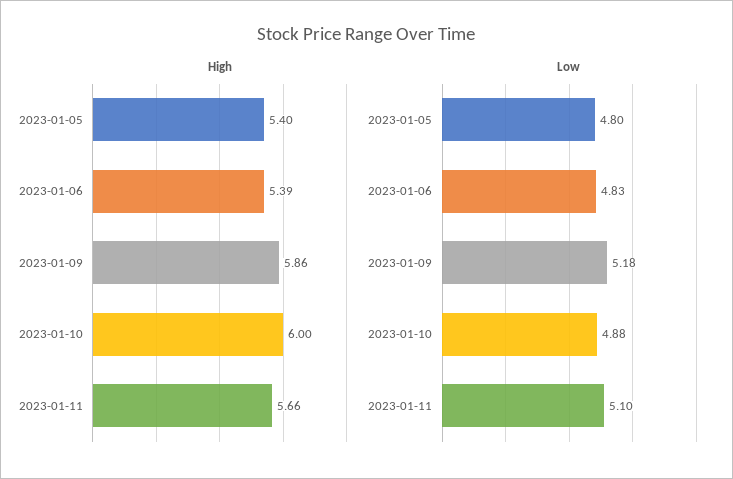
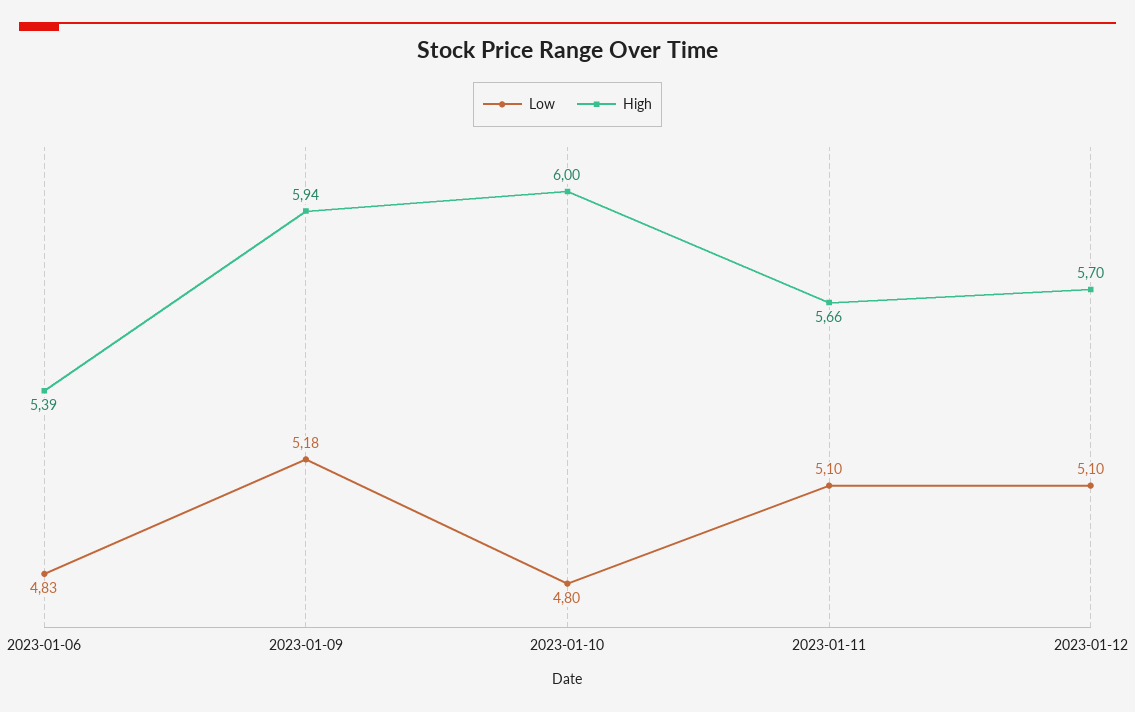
High, 2023-01-05: 5.4 -> none
High, 2023-01-09: 5.86 -> 5.94
Low, 2023-01-05: 4.8 -> none
Low, 2023-01-10: 4.88 -> 4.8
Low, 2023-01-12: none -> 5.1
High, 2023-01-12: none -> 5.7

